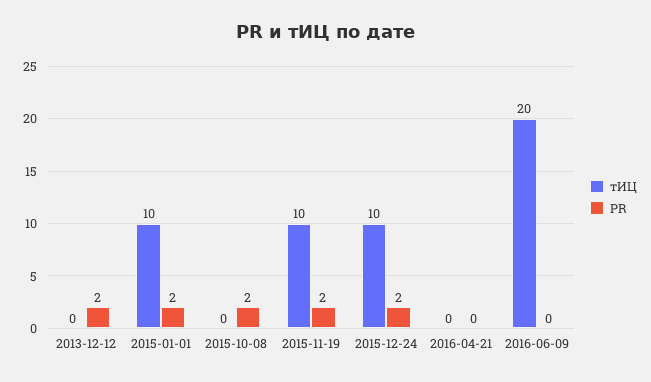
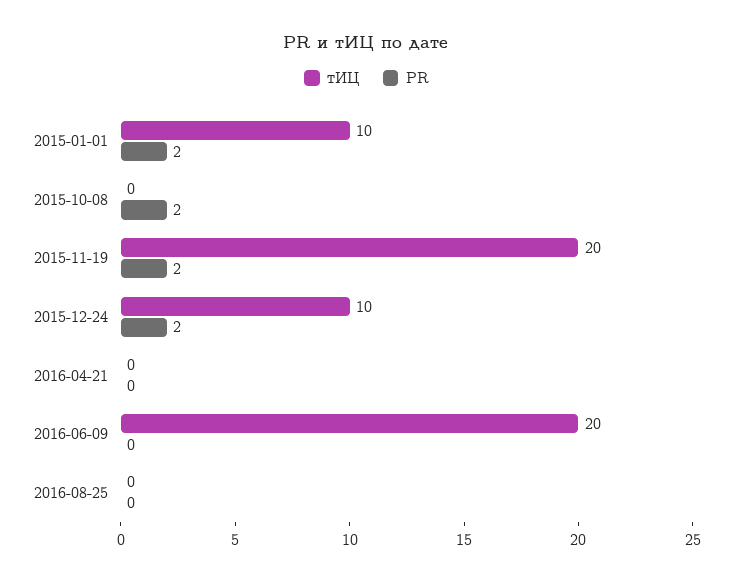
тИЦ, 2013-12-12: 0 -> none
PR, 2013-12-12: 2 -> none
тИЦ, 2015-11-19: 10 -> 20
тИЦ, 2016-08-25: none -> 0
PR, 2016-08-25: none -> 0

